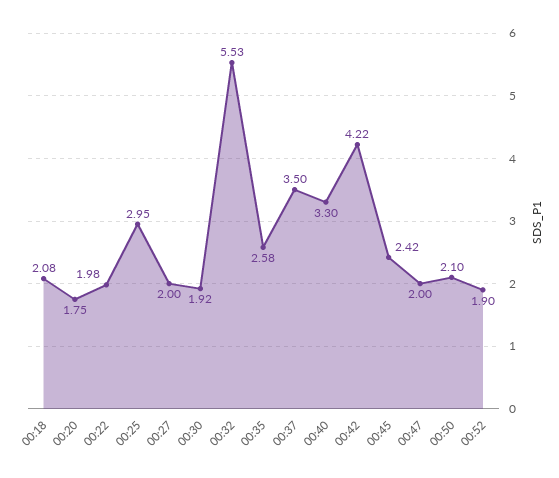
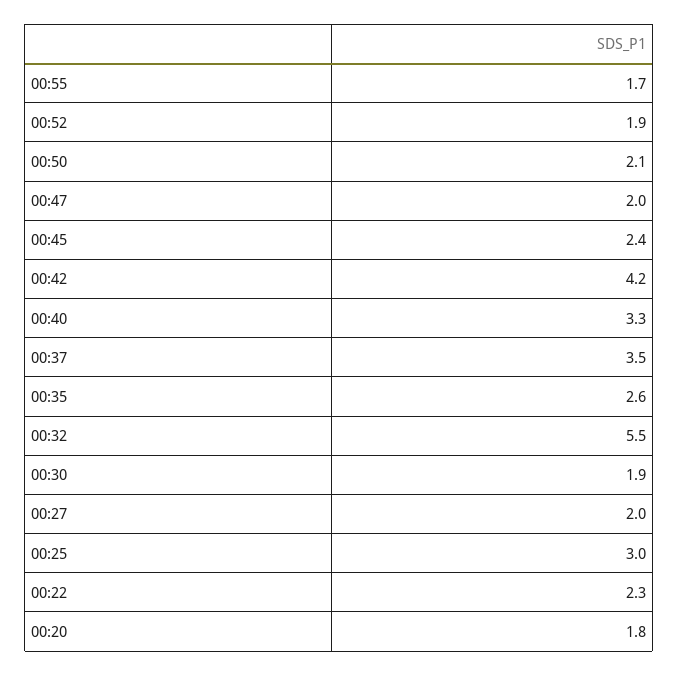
00:18: 2.08 -> none
00:22: 1.98 -> 2.3
00:55: none -> 1.7

